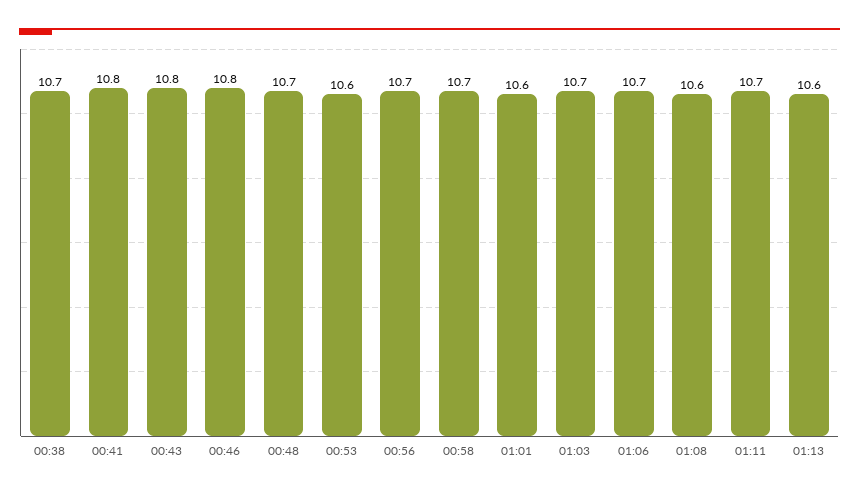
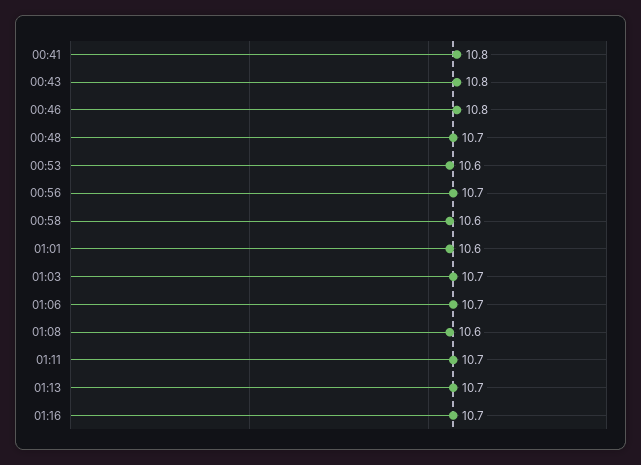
00:38: 10.7 -> none
00:58: 10.7 -> 10.6
01:13: 10.6 -> 10.7
01:16: none -> 10.7

